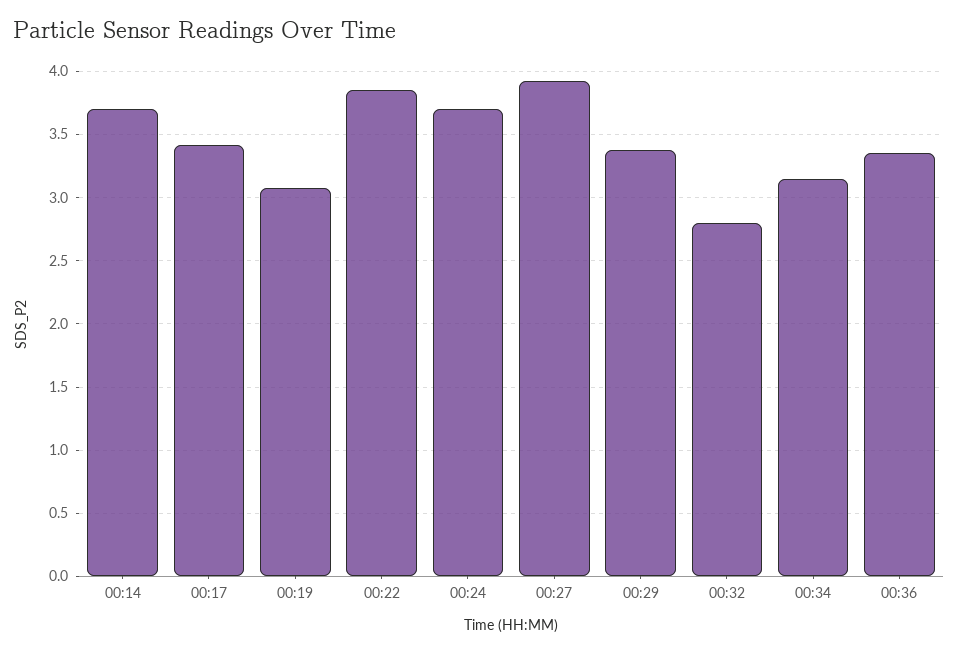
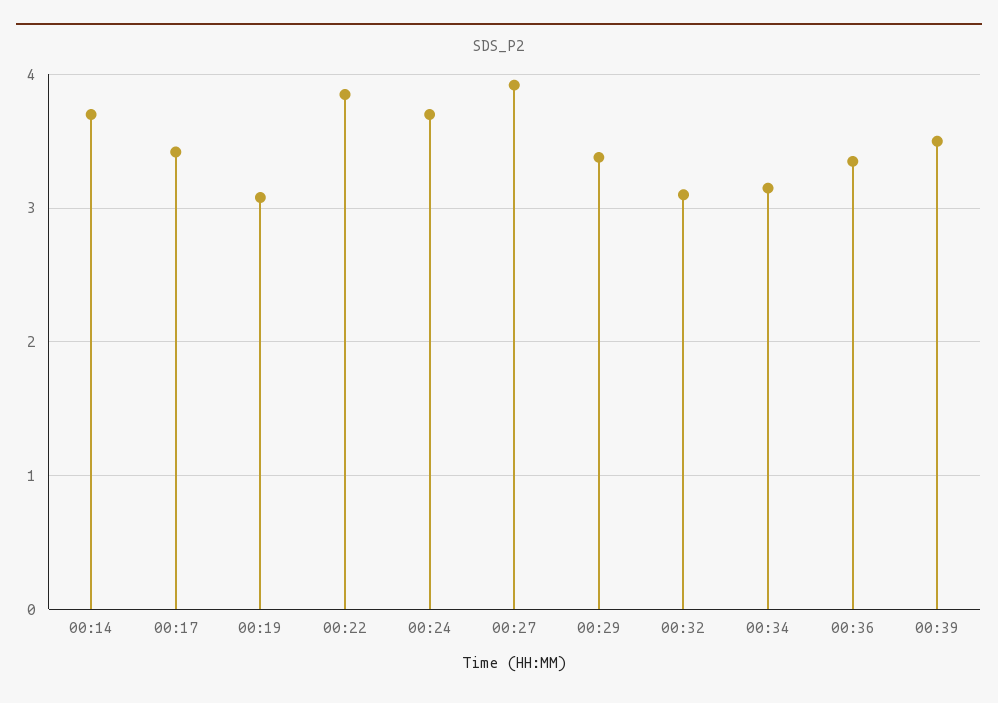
00:32: 2.8 -> 3.1
00:39: none -> 3.5

